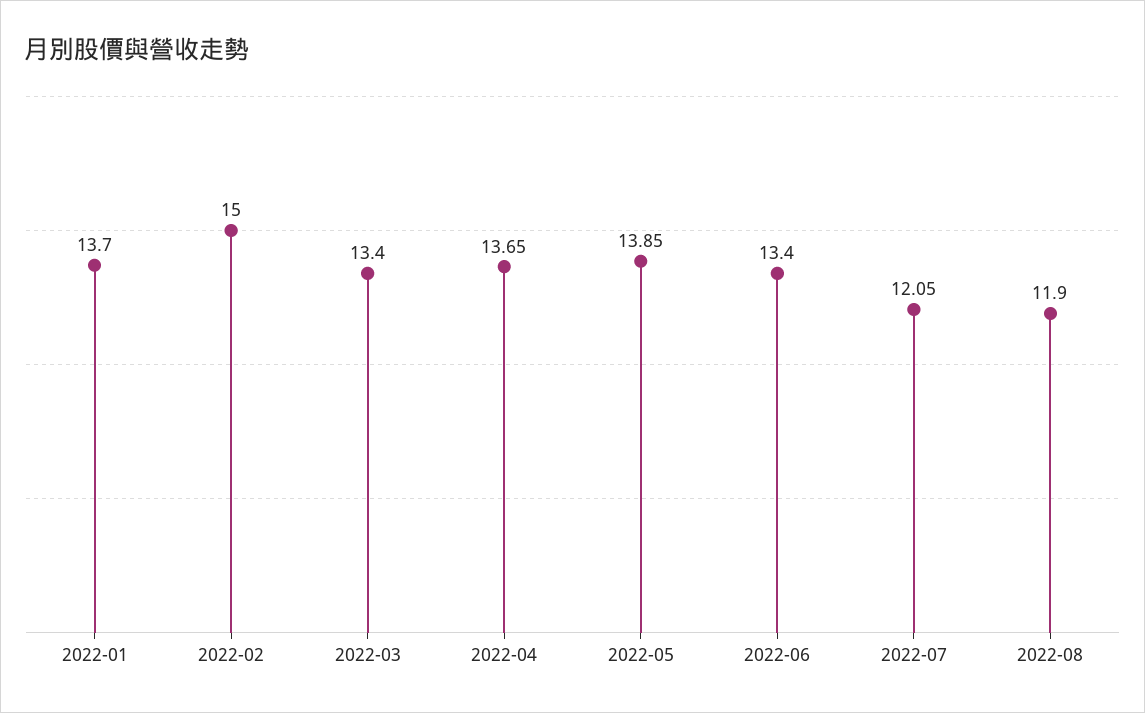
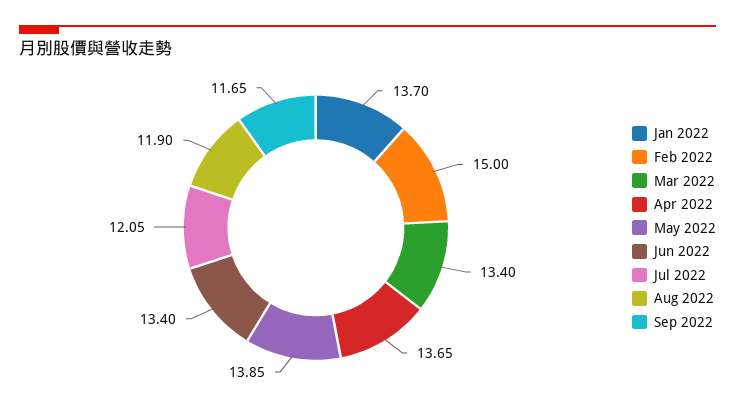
Sep 2022: none -> 11.65

